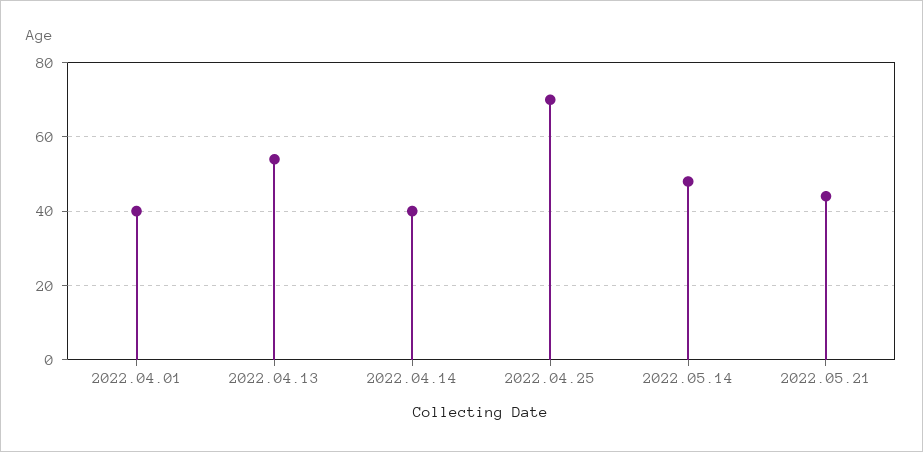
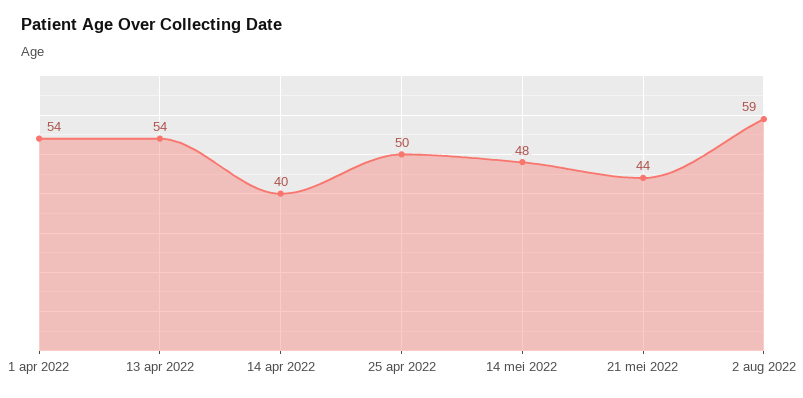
2022.04.01: 40 -> 54
2022.04.25: 70 -> 50
2 aug 2022: none -> 59

